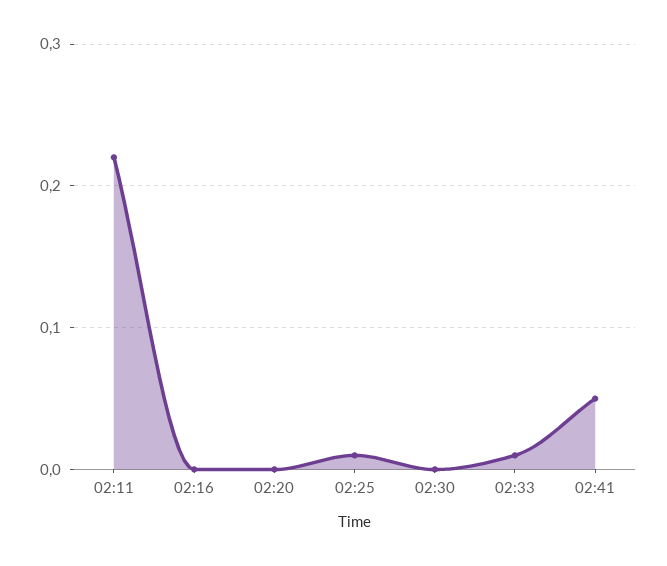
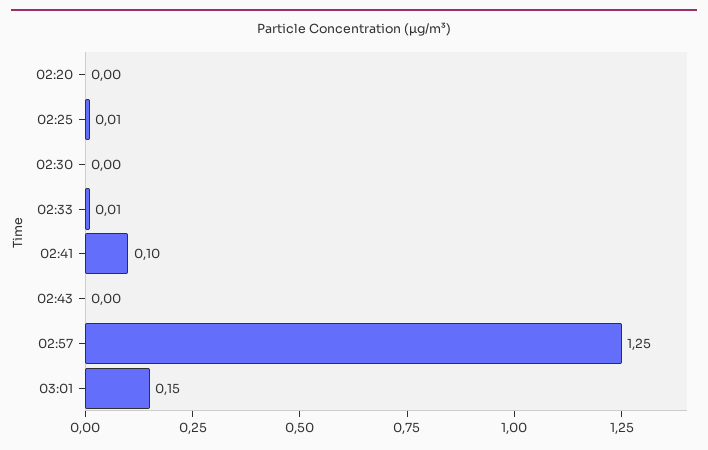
02:11: 0.22 -> none
02:16: 0 -> none
02:41: 0.05 -> 0.1
02:43: none -> 0
02:57: none -> 1.25
03:01: none -> 0.15

